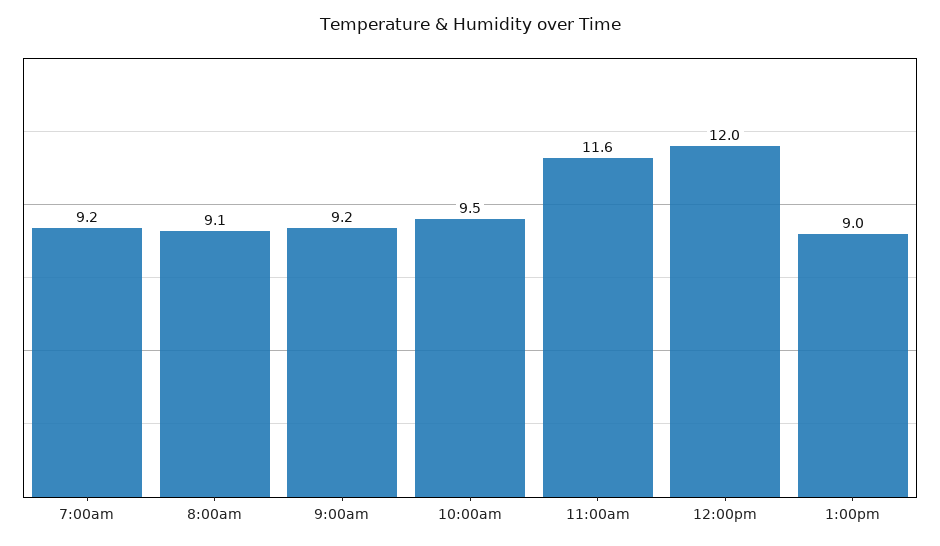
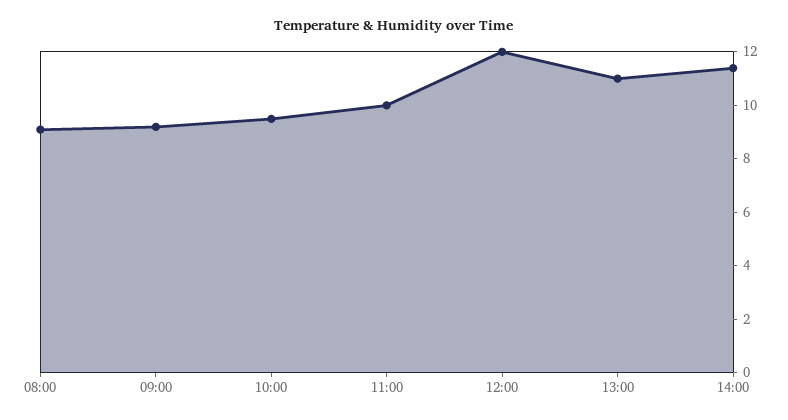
7:00am: 9.2 -> none
11:00am: 11.6 -> 10
1:00pm: 9 -> 11
14:00: none -> 11.5

